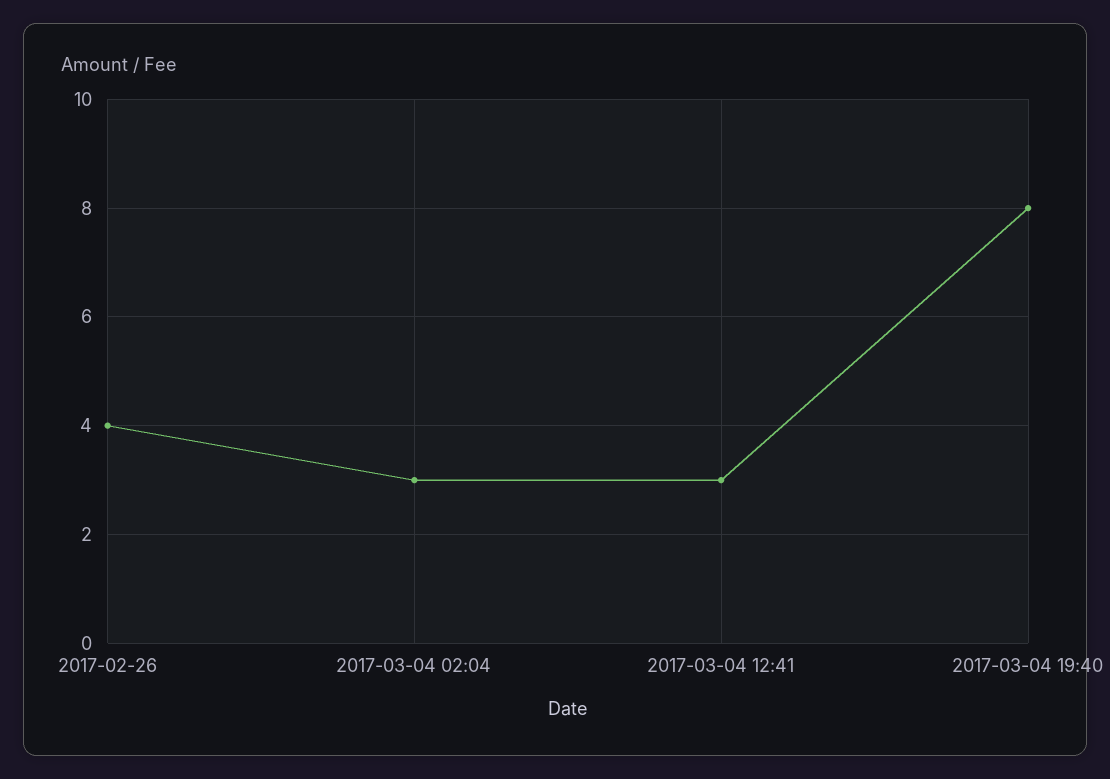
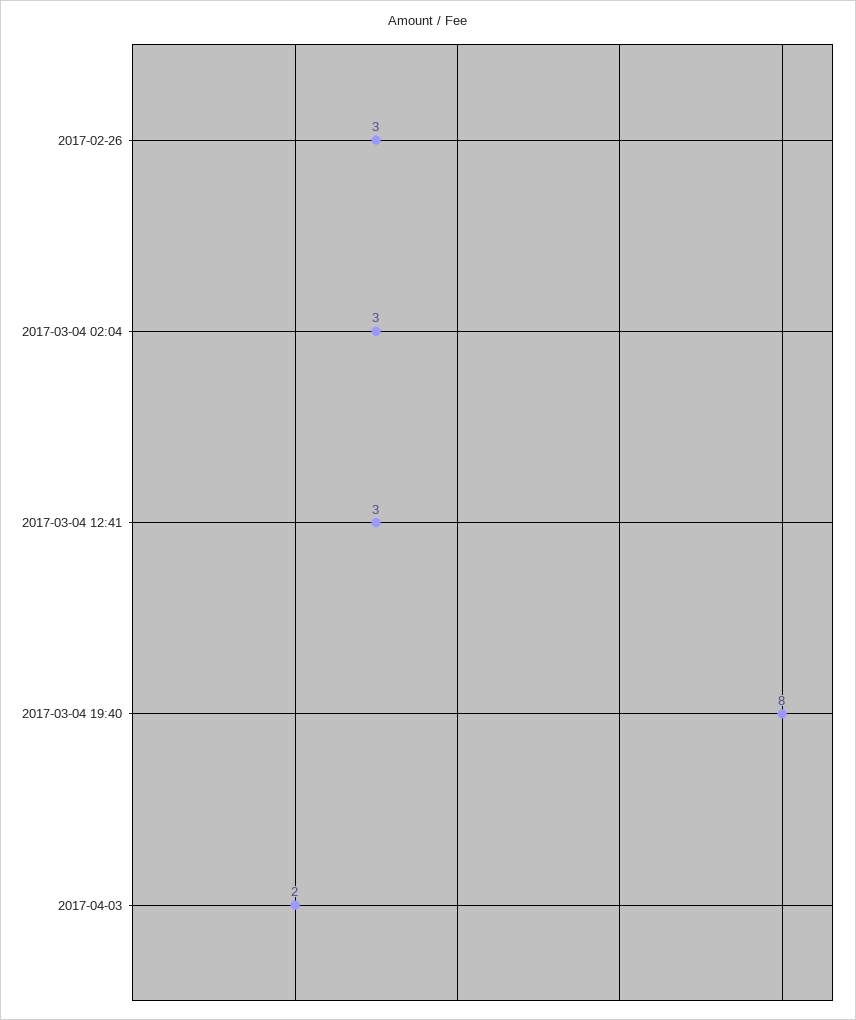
2017-02-26: 4 -> 3
2017-04-03: none -> 2

